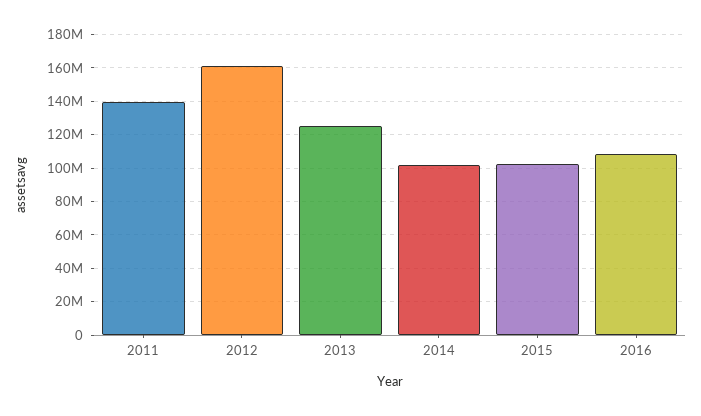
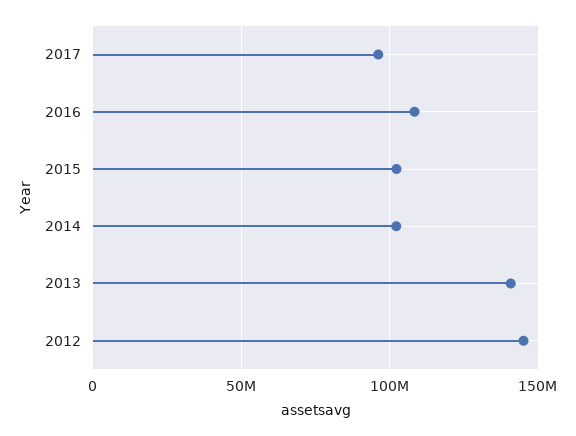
2011: 140000000 -> none
2012: 160000000 -> 145000000
2013: 125000000 -> 140000000
2017: none -> 95000000

